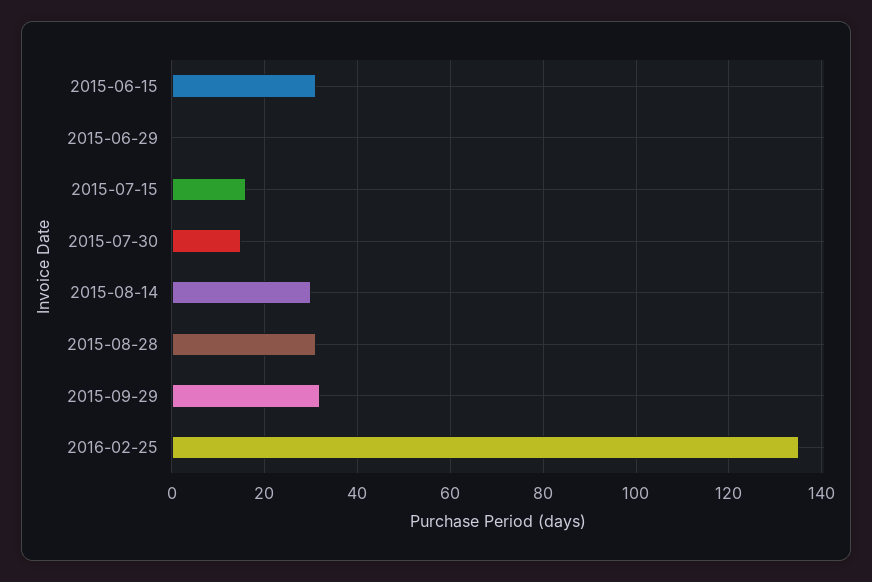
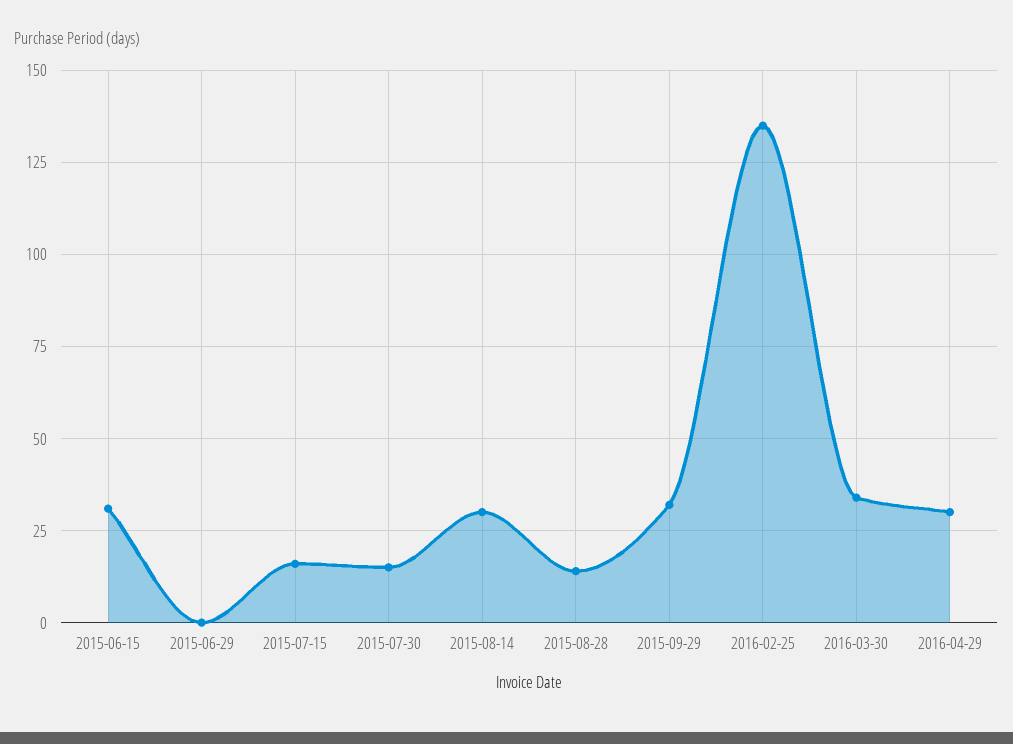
2015-08-28: 30 -> 15
2016-03-30: none -> 35
2016-04-29: none -> 30

